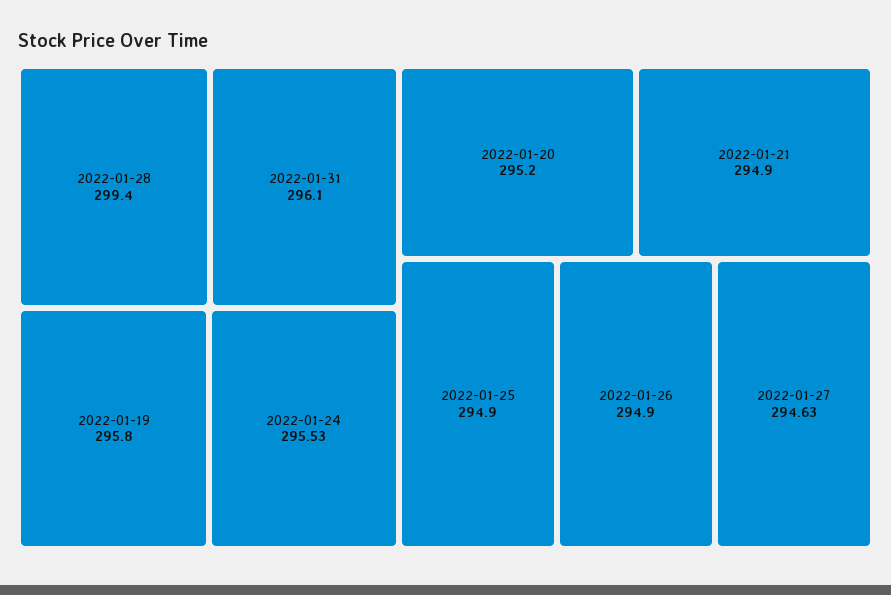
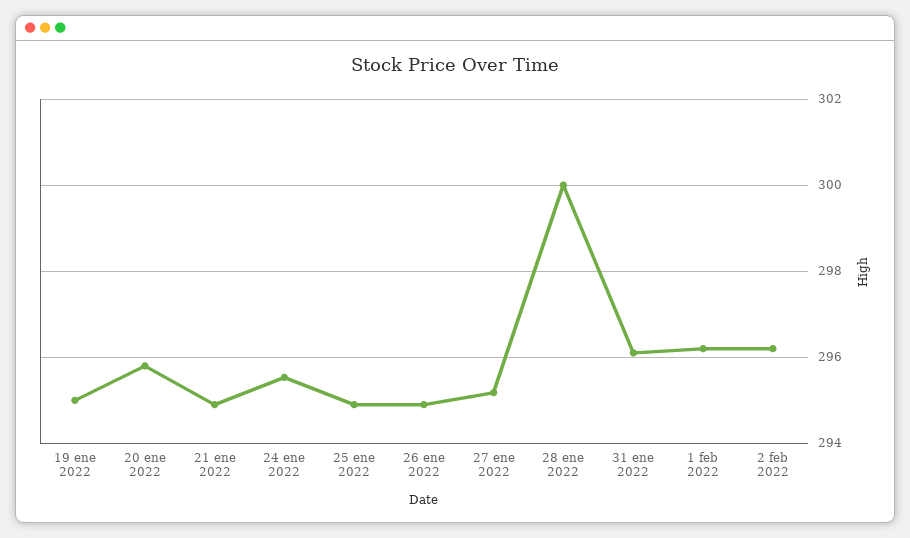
2022-01-28: 299.4 -> 300
2022-01-19: 295.8 -> 295
2022-01-20: 295.2 -> 295.8
2022-01-27: 294.63 -> 295.2
1 feb 2022: none -> 296.2
2 feb 2022: none -> 296.2

